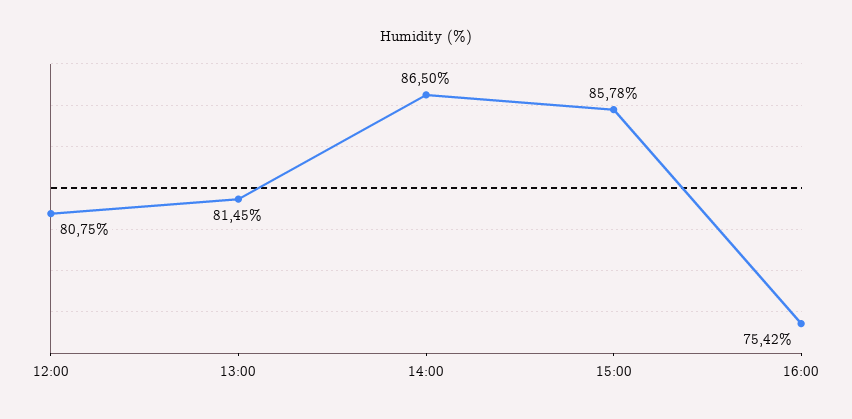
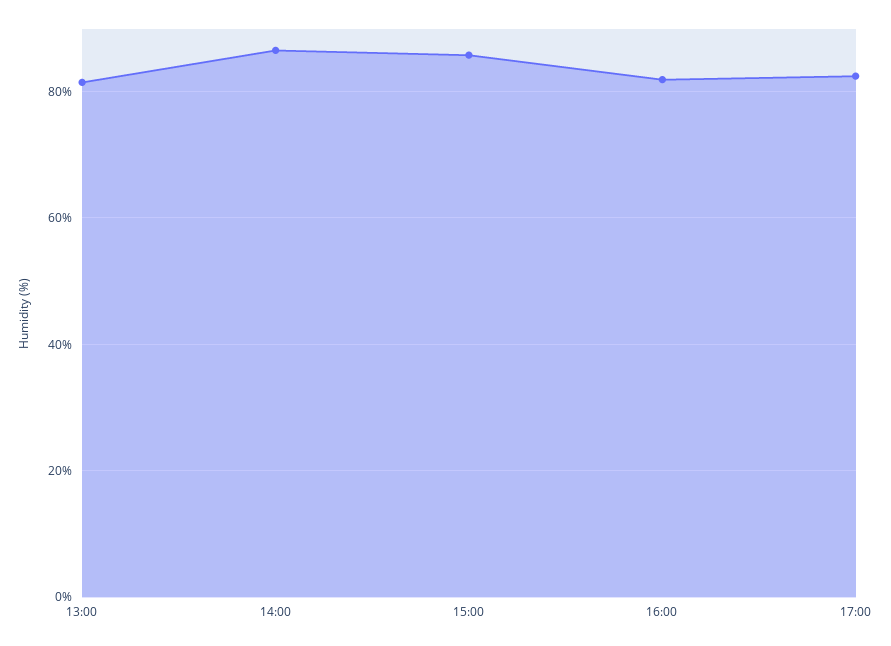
12:00: 80.75 -> none
16:00: 75.42 -> 82
17:00: none -> 82

